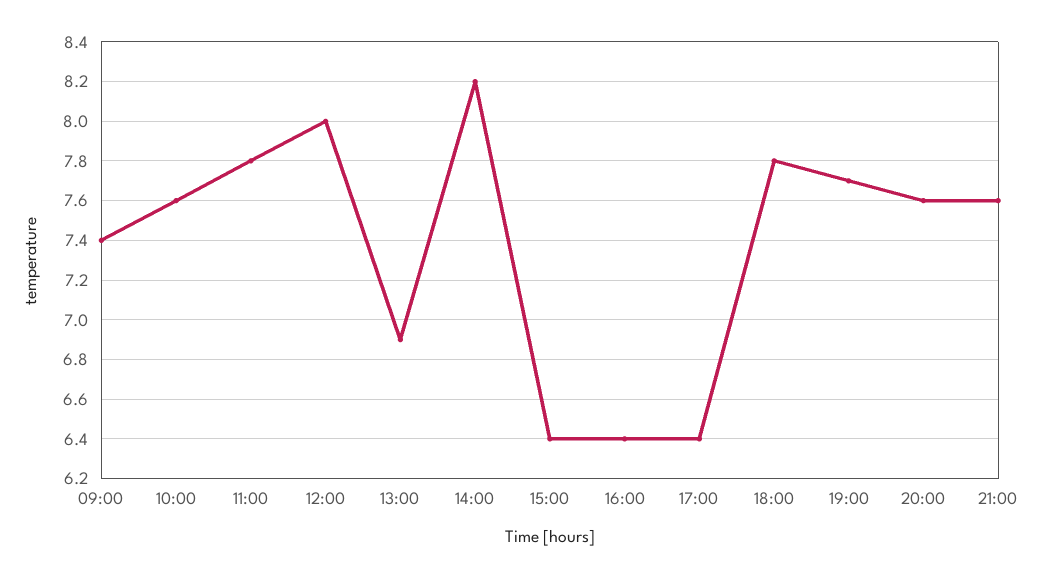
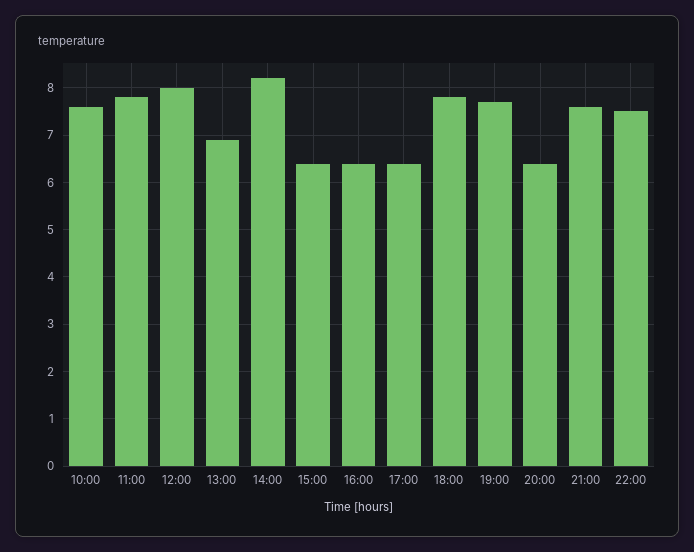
09:00: 7.4 -> none
20:00: 7.6 -> 6.5
22:00: none -> 7.5

